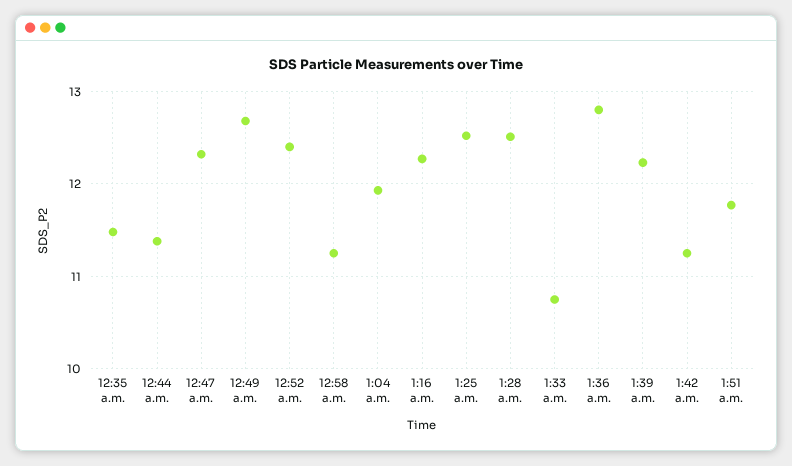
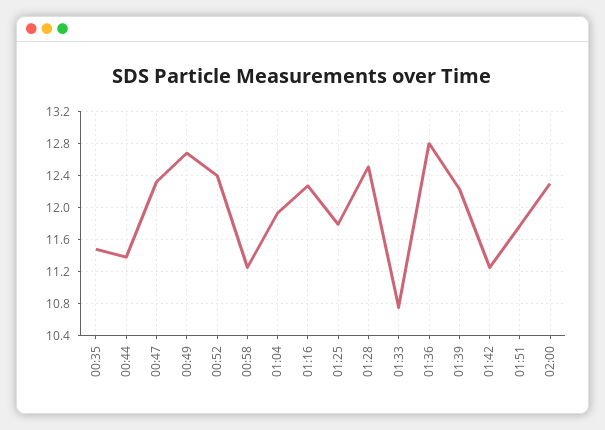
1:25 a.m.: 12.5 -> 11.8
02:00: none -> 12.3

